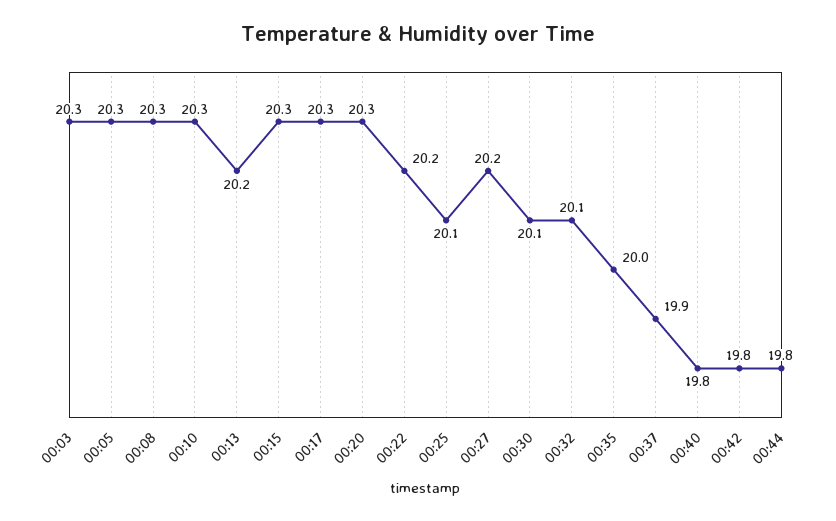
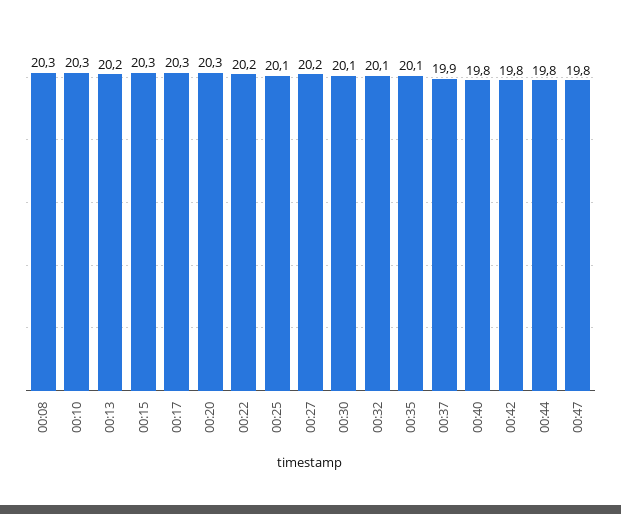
00:03: 20.3 -> none
00:05: 20.3 -> none
00:35: 20 -> 20.1
00:47: none -> 19.8

